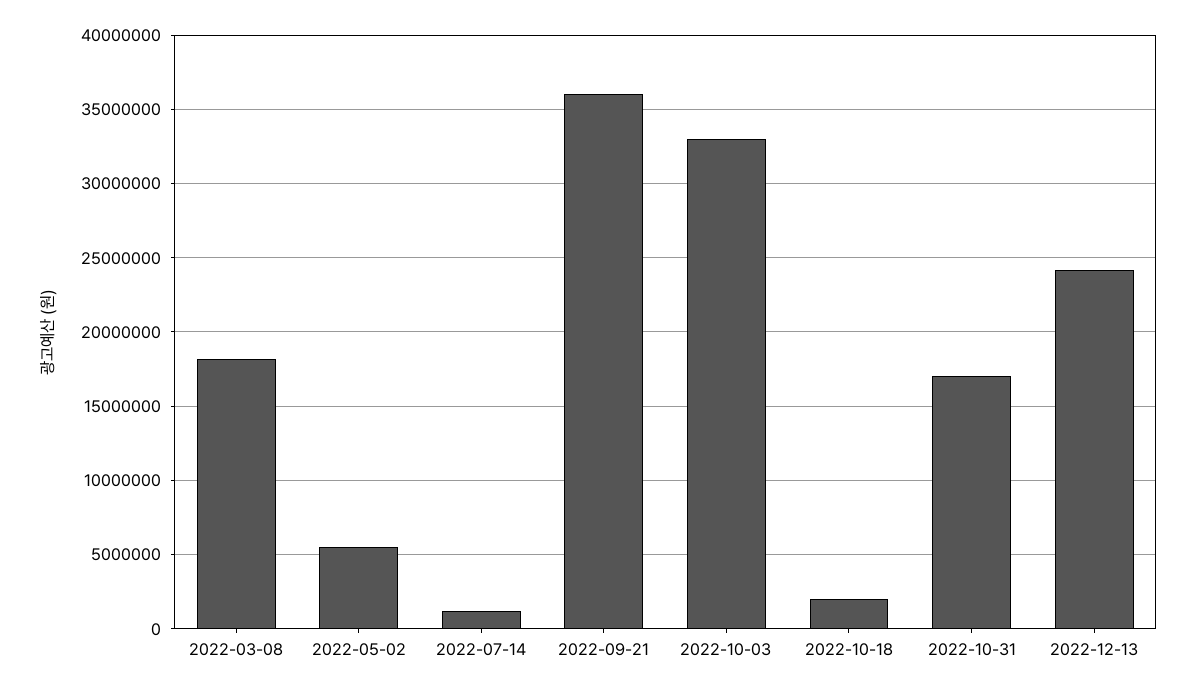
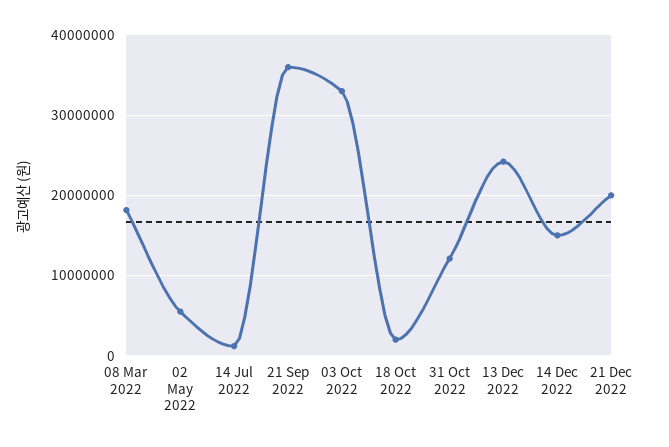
2022-10-31: 17000000 -> 12000000
14 Dec 2022: none -> 15000000
21 Dec 2022: none -> 20000000

